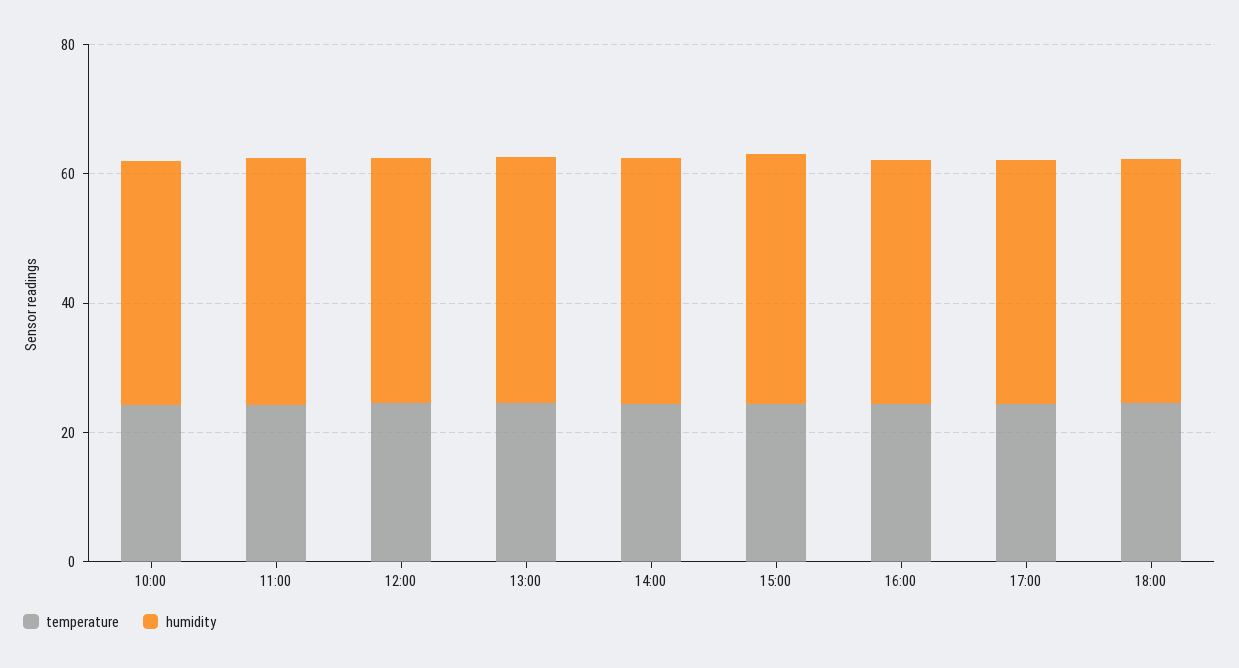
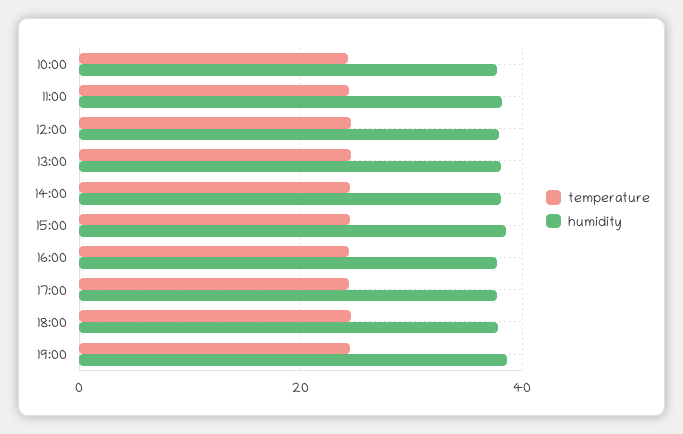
temperature, 19:00: none -> 24
humidity, 19:00: none -> 38

